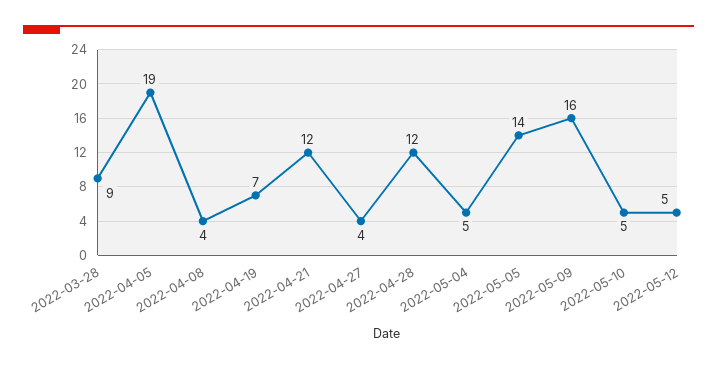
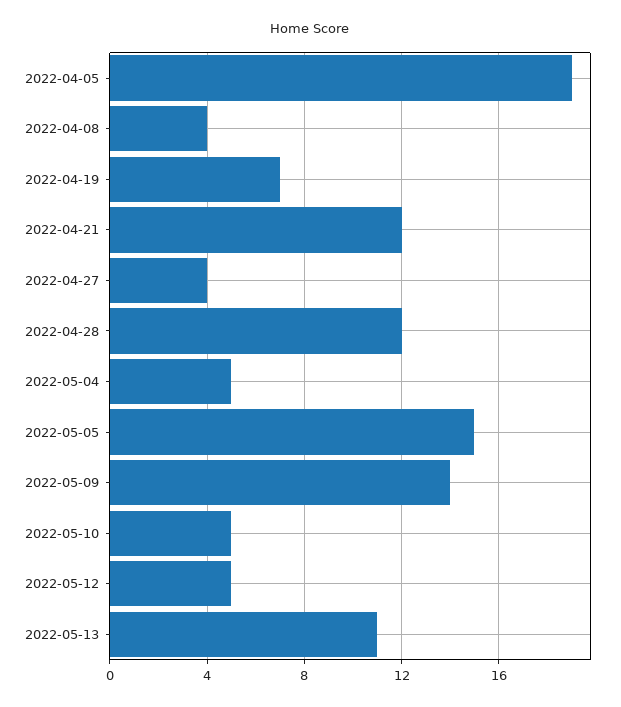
2022-03-28: 9 -> none
2022-05-05: 14 -> 15
2022-05-09: 16 -> 14
2022-05-13: none -> 11

